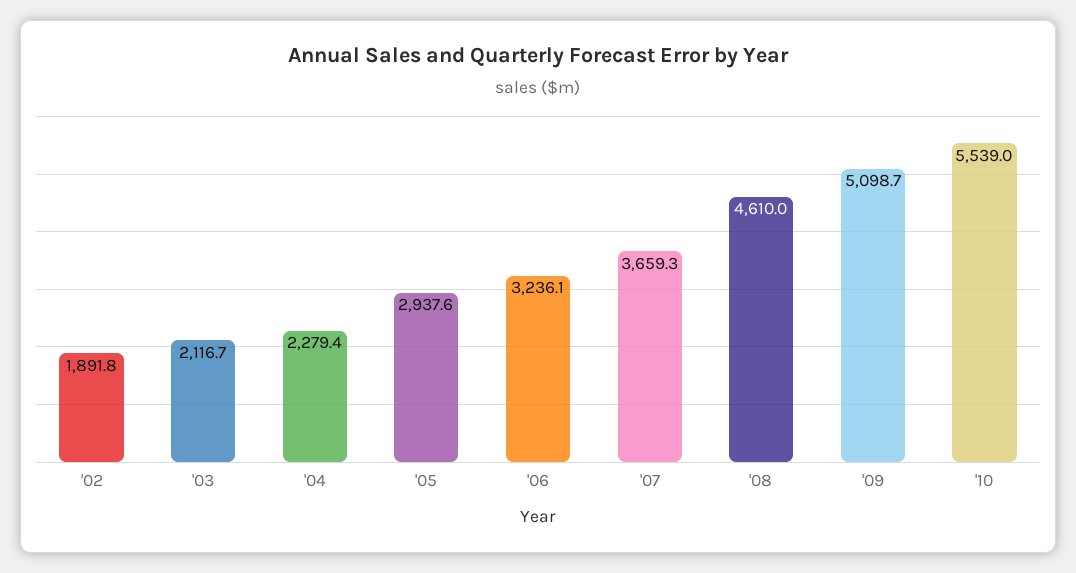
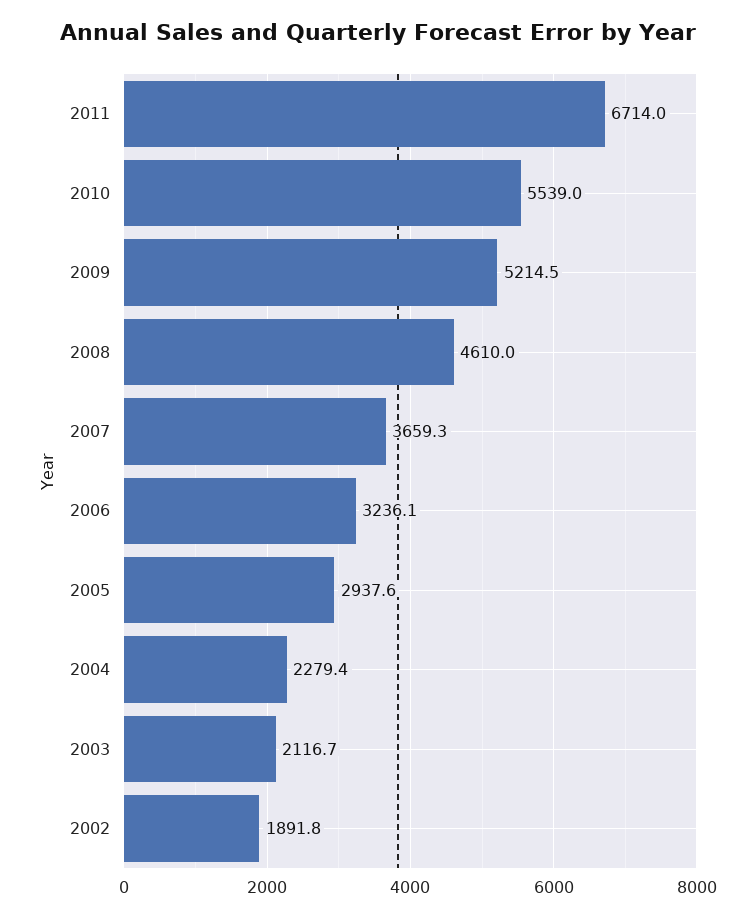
'09: 5098.7 -> 5214.5
2011: none -> 6714

